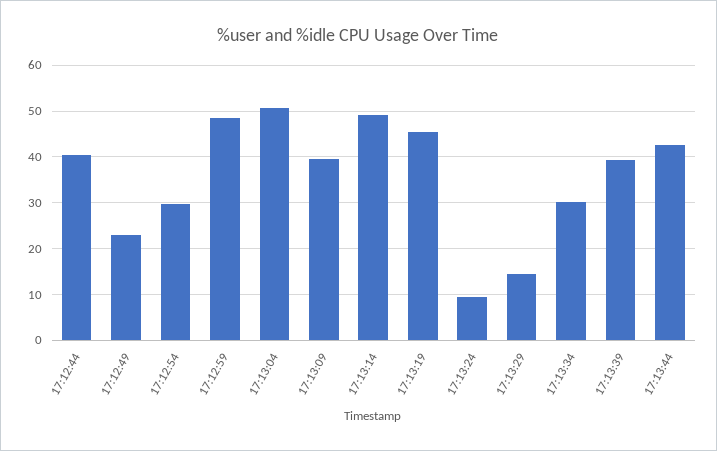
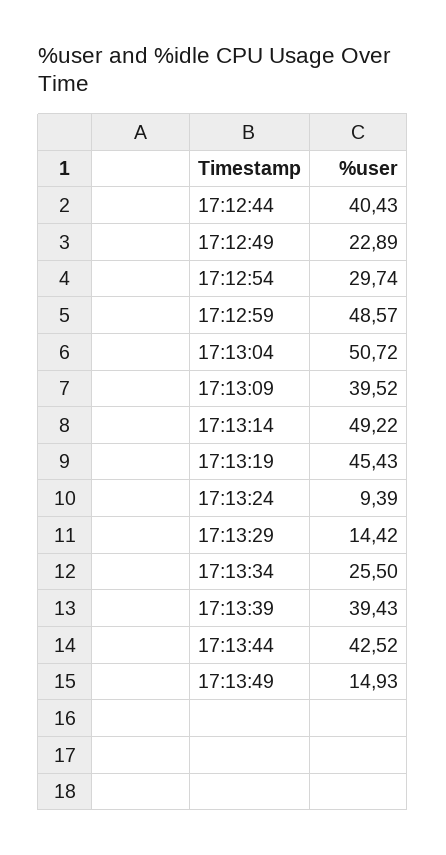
17:13:34: 30 -> 25.5
17:13:49: none -> 14.93

